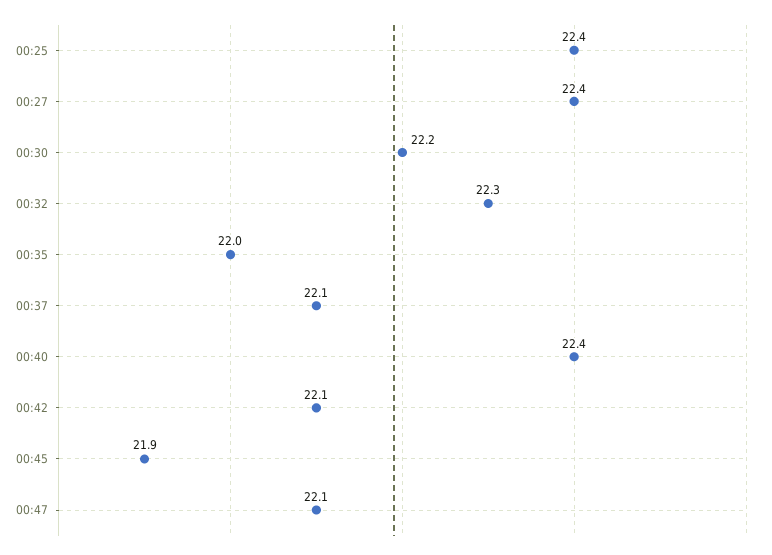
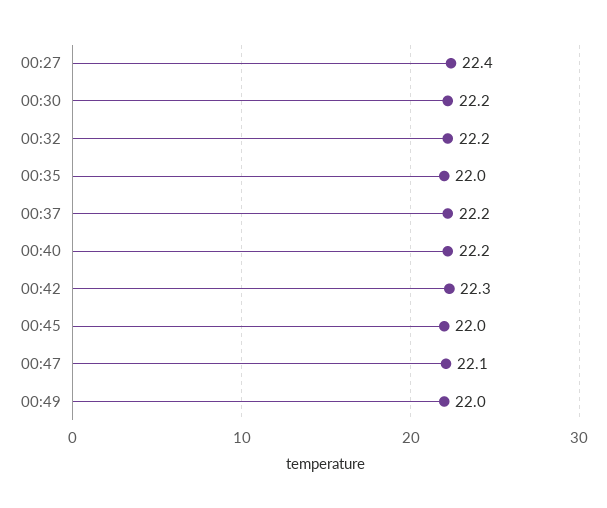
00:25: 22.4 -> none
00:32: 22.3 -> 22.2
00:37: 22.1 -> 22.2
00:40: 22.4 -> 22.2
00:42: 22.1 -> 22.3
00:45: 21.9 -> 22
00:49: none -> 22

